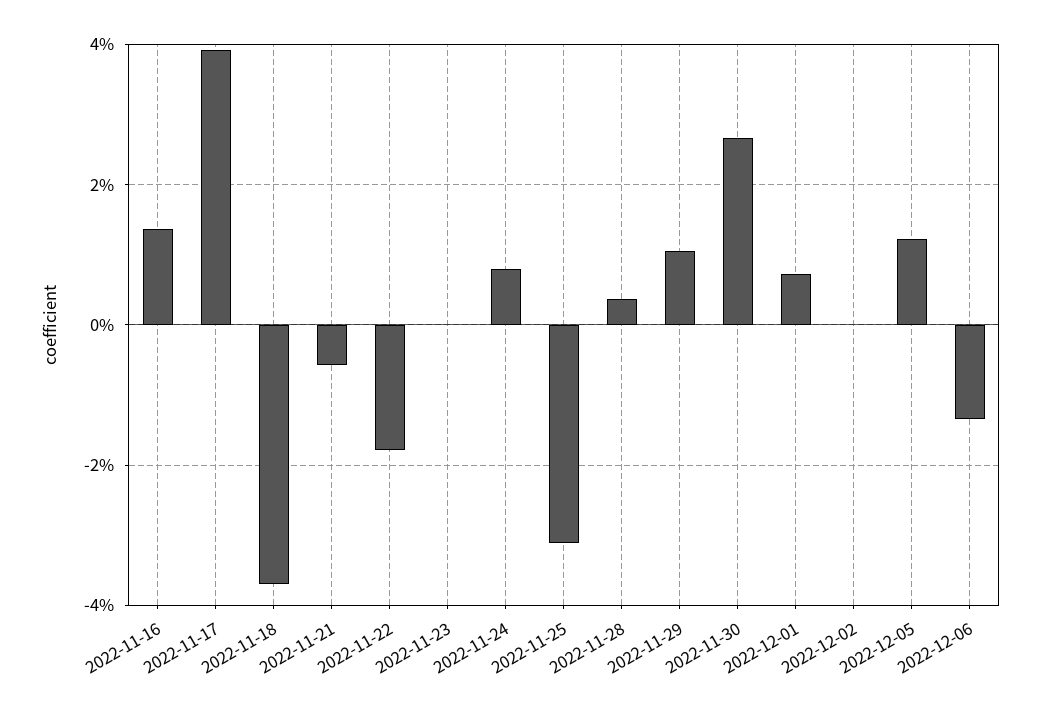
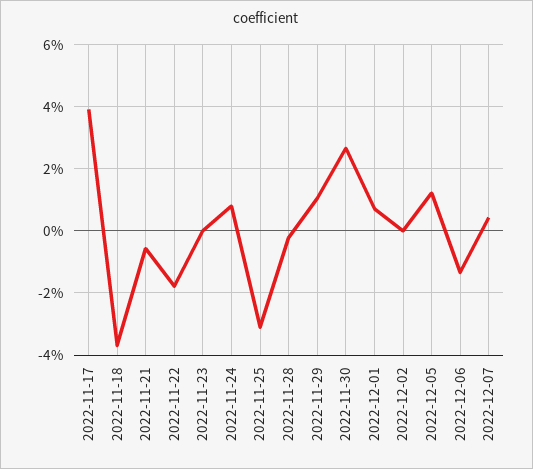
2022-11-16: 1.4 -> none
2022-11-28: 0.4 -> -0.2
2022-12-07: none -> 0.4

